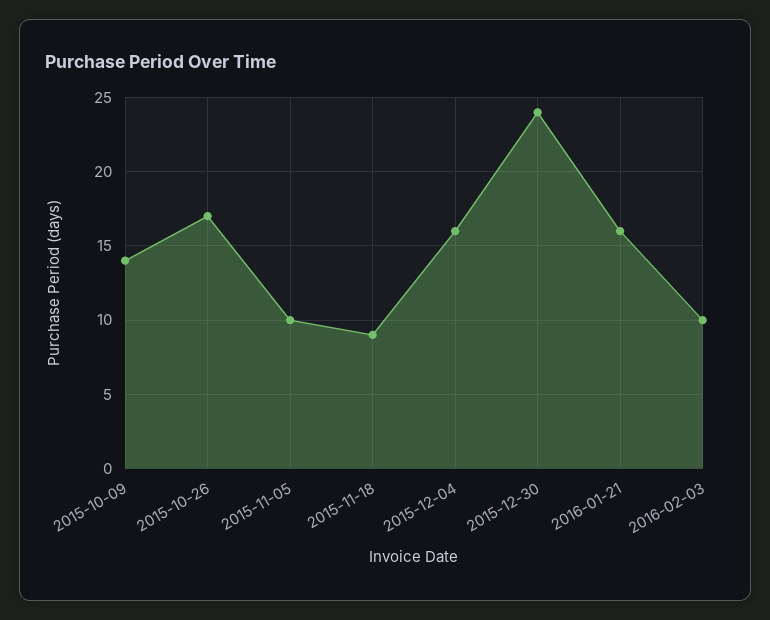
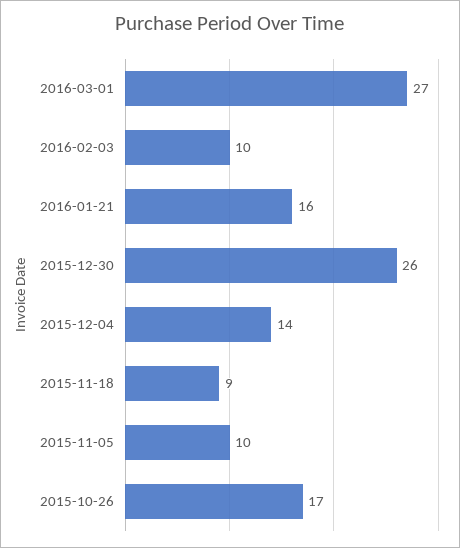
2015-10-09: 14 -> none
2015-12-04: 16 -> 14
2015-12-30: 24 -> 26
2016-03-01: none -> 27

